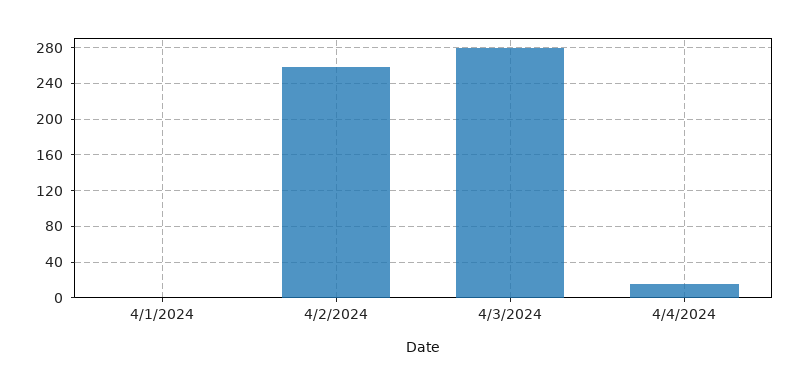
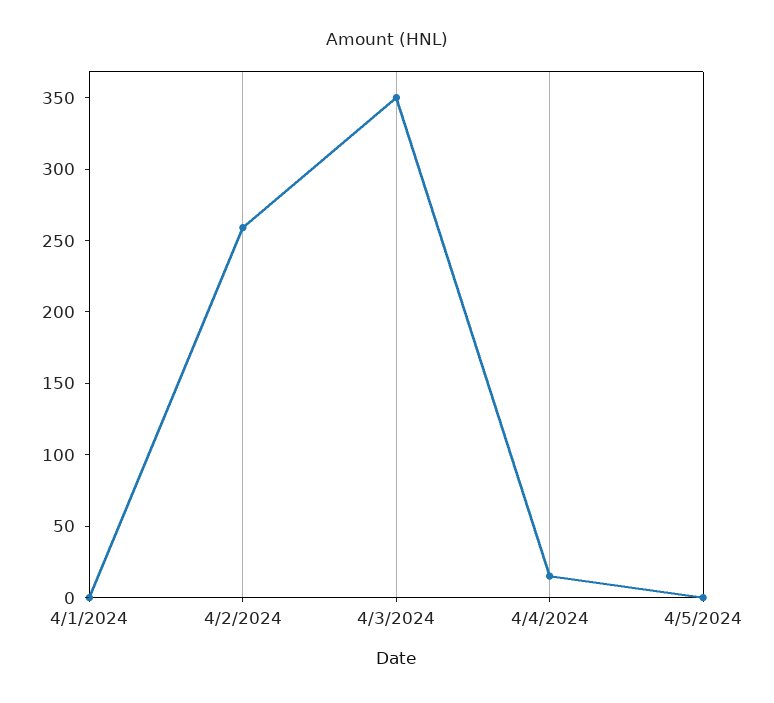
4/3/2024: 280 -> 350
4/5/2024: none -> 0

